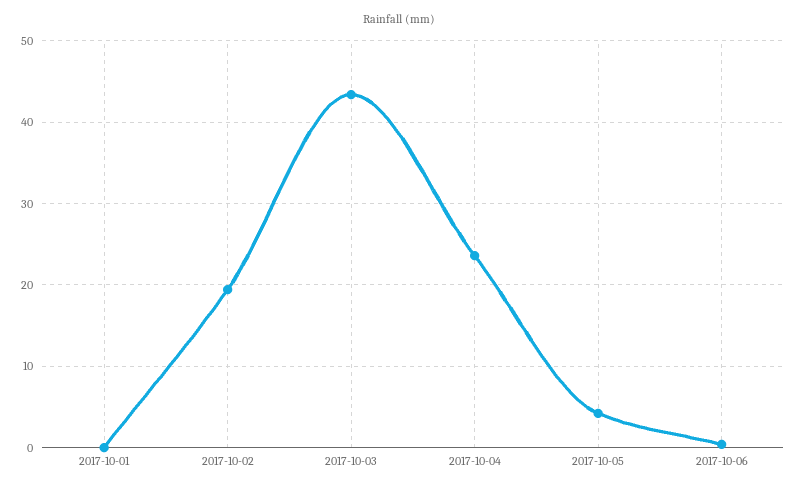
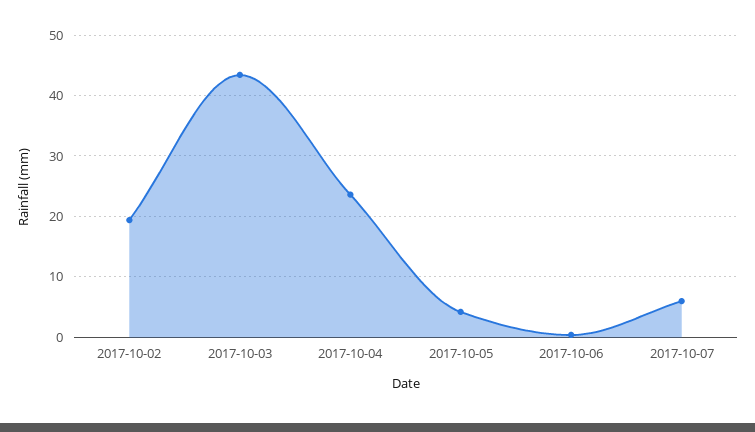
2017-10-01: 0 -> none
2017-10-07: none -> 6

